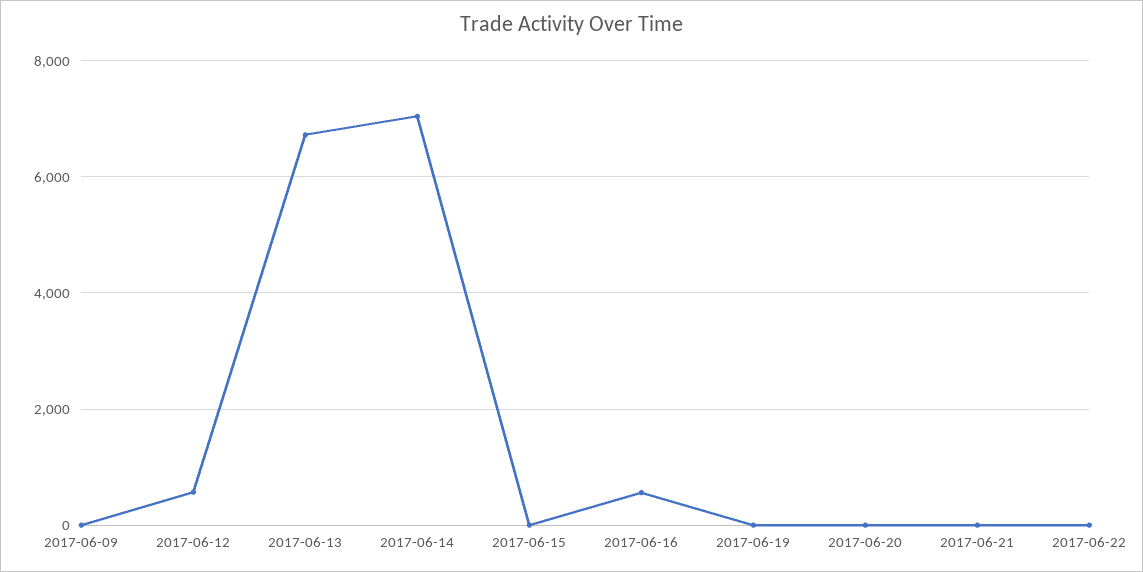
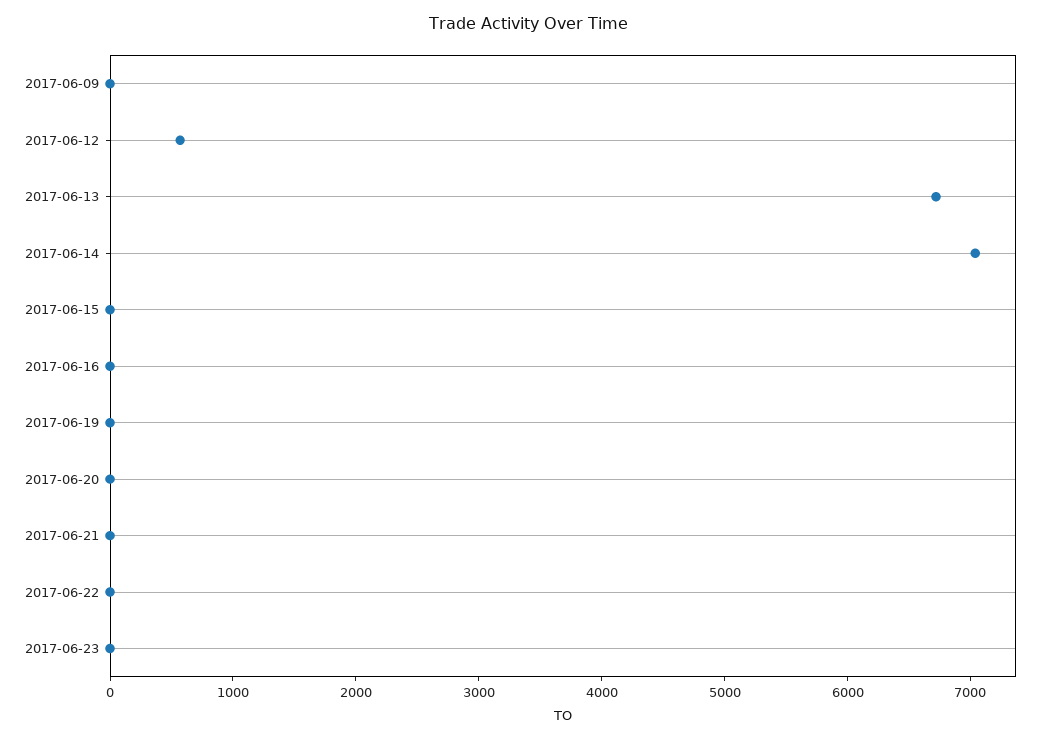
2017-06-16: 600 -> 0
2017-06-23: none -> 0

